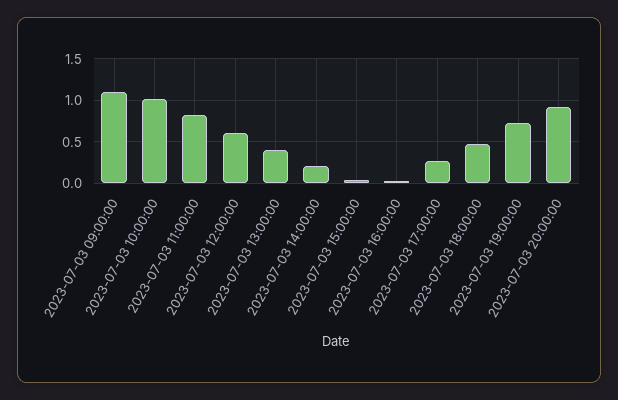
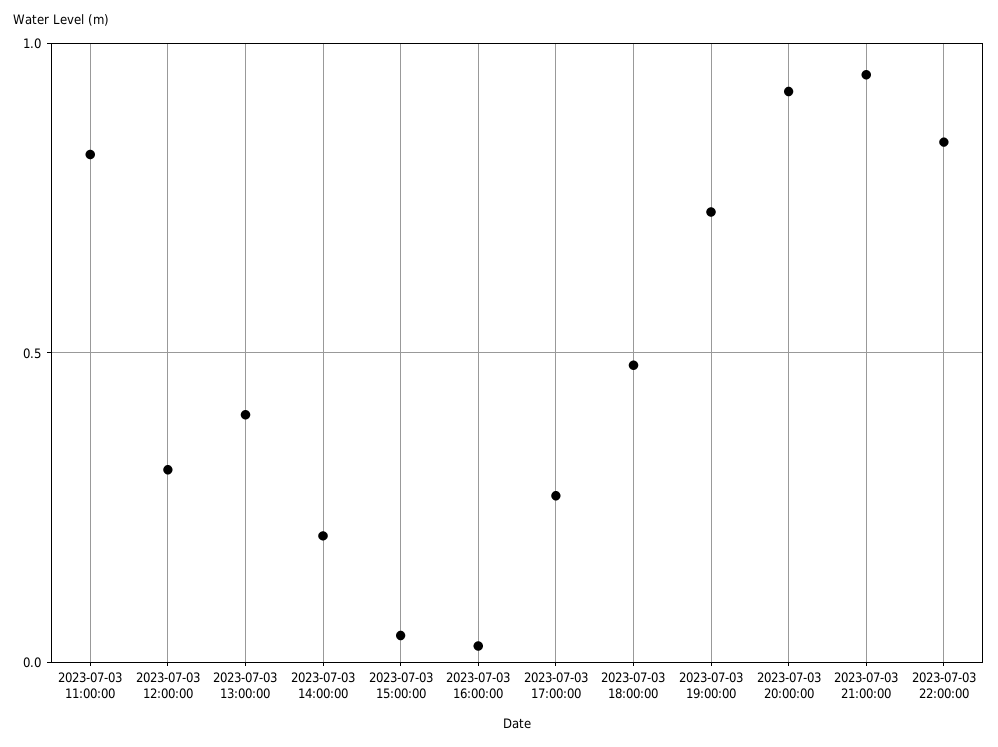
2023-07-03 09:00:00: 1.1 -> none
2023-07-03 10:00:00: 1 -> none
2023-07-03 12:00:00: 0.6 -> 0.3
2023-07-03 21:00:00: none -> 0.95
2023-07-03 22:00:00: none -> 0.85

